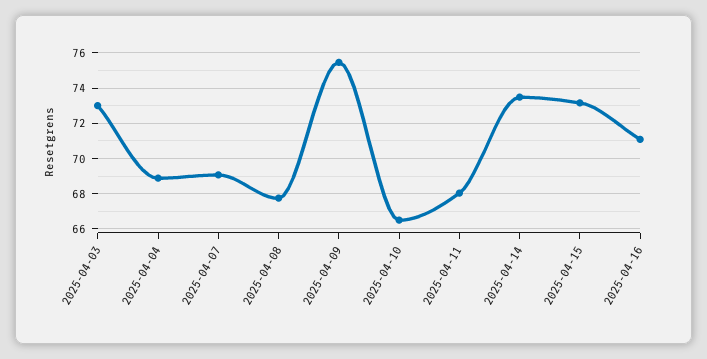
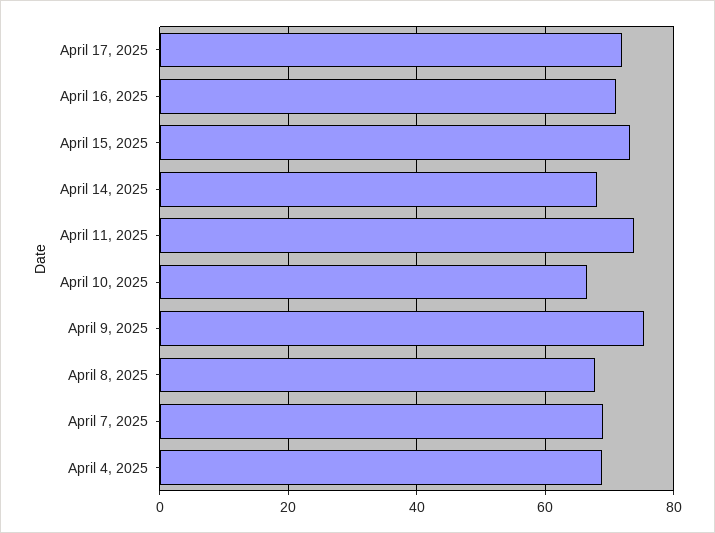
2025-04-03: 73 -> none
2025-04-11: 68 -> 74
2025-04-14: 73.5 -> 68
April 17, 2025: none -> 72

